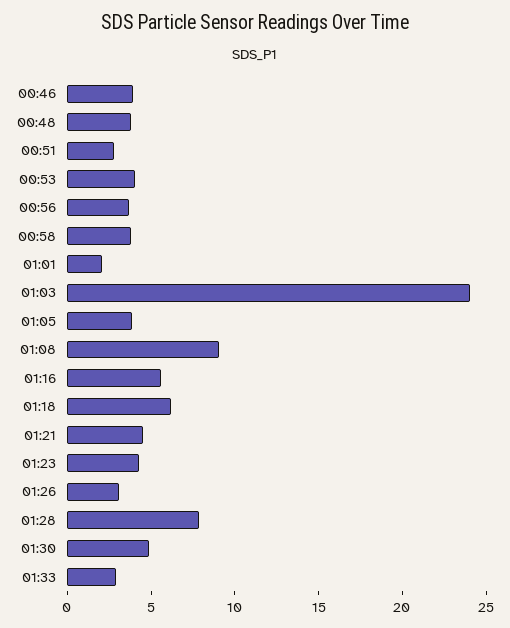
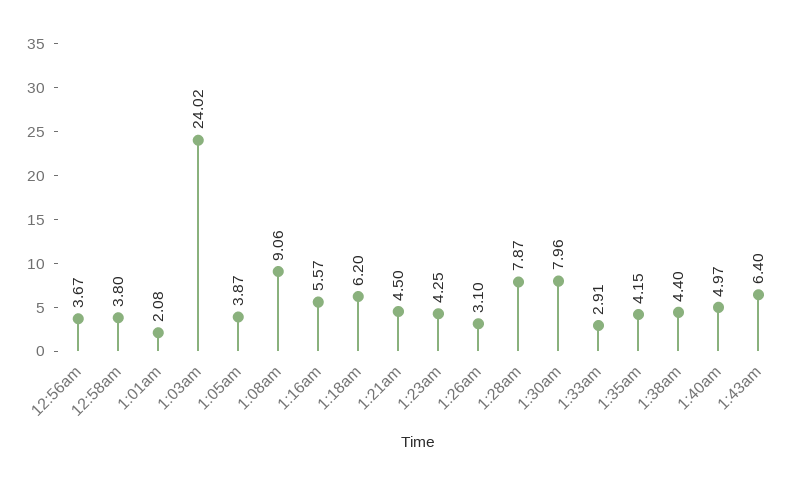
00:46: 4 -> none
00:48: 4 -> none
00:51: 3 -> none
00:53: 4 -> none
01:30: 5 -> 7.96
1:35am: none -> 4.15
1:38am: none -> 4.4
1:40am: none -> 4.97
1:43am: none -> 6.4

